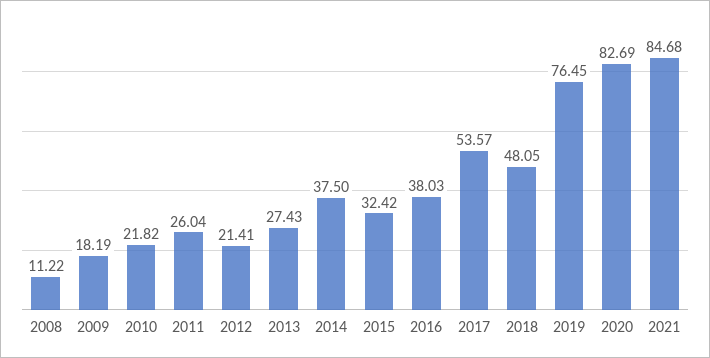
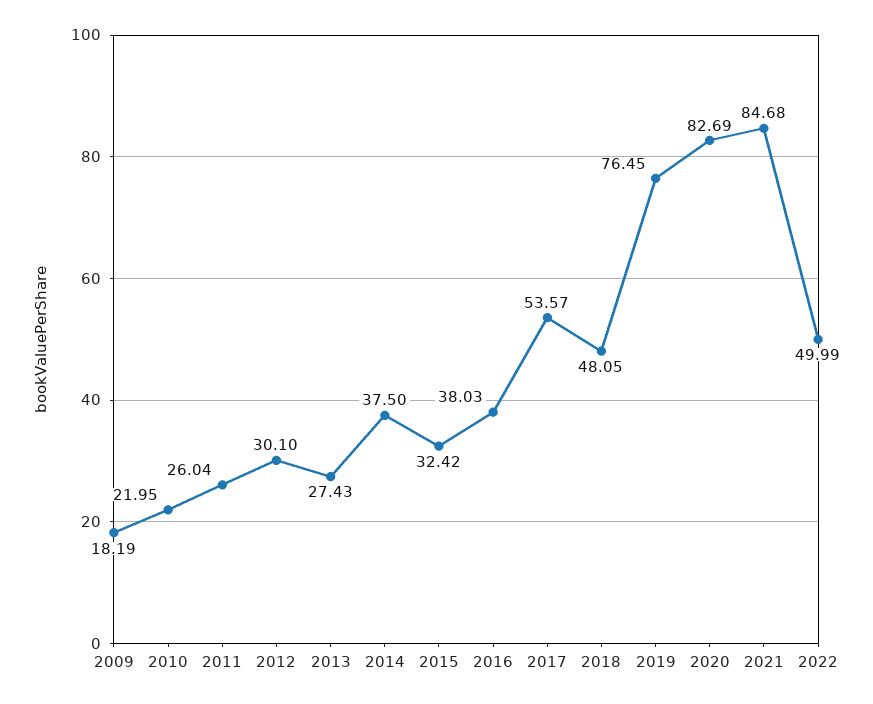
2008: 11.22 -> none
2010: 21.82 -> 21.95
2012: 21.41 -> 30.1
2022: none -> 49.99

